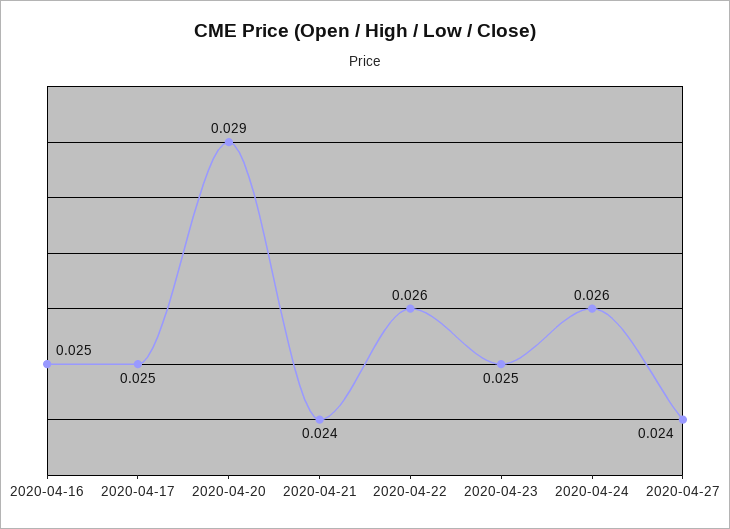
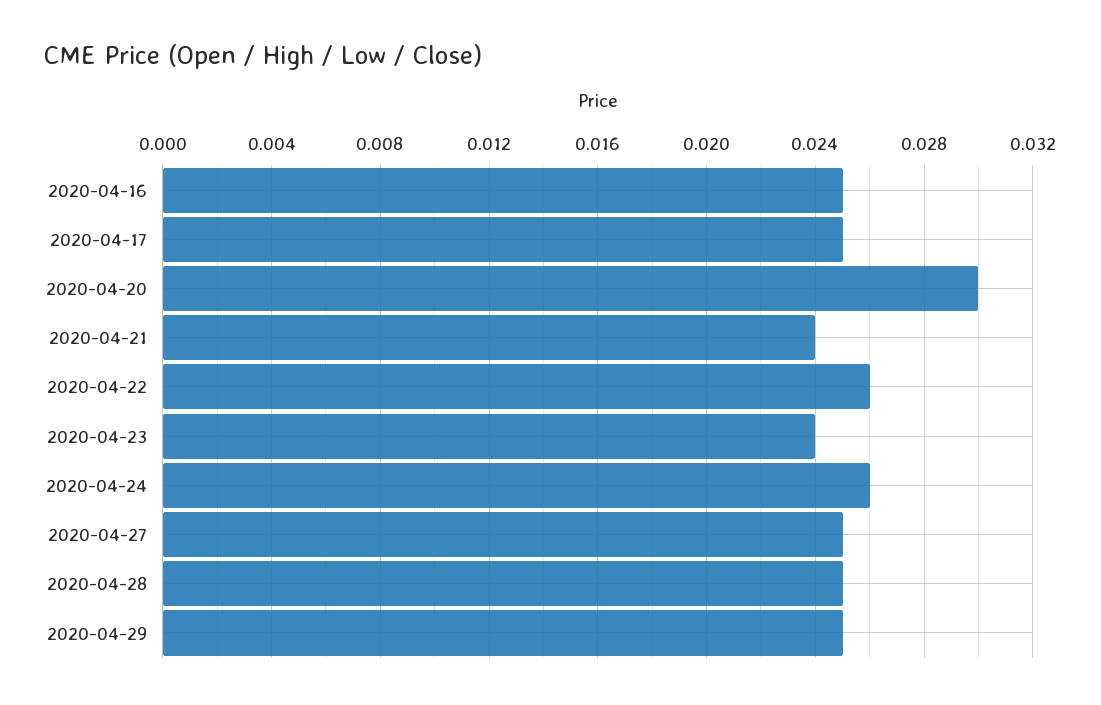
2020-04-20: 0.029 -> 0.03
2020-04-23: 0.025 -> 0.024
2020-04-27: 0.024 -> 0.025
2020-04-28: none -> 0.025
2020-04-29: none -> 0.025

